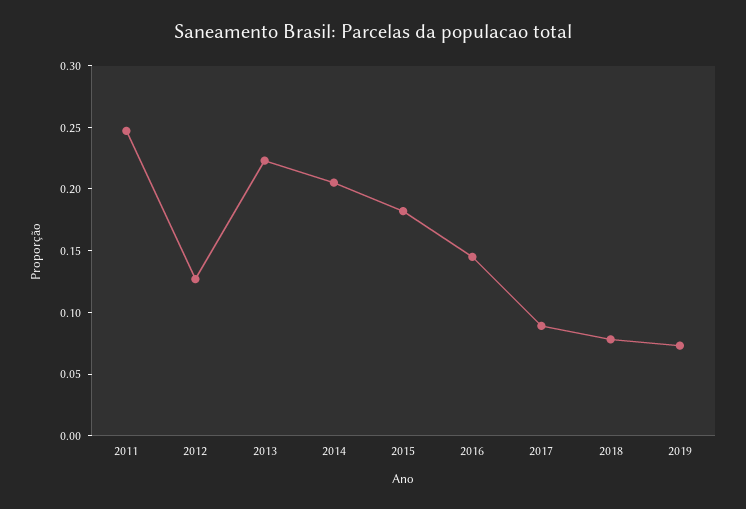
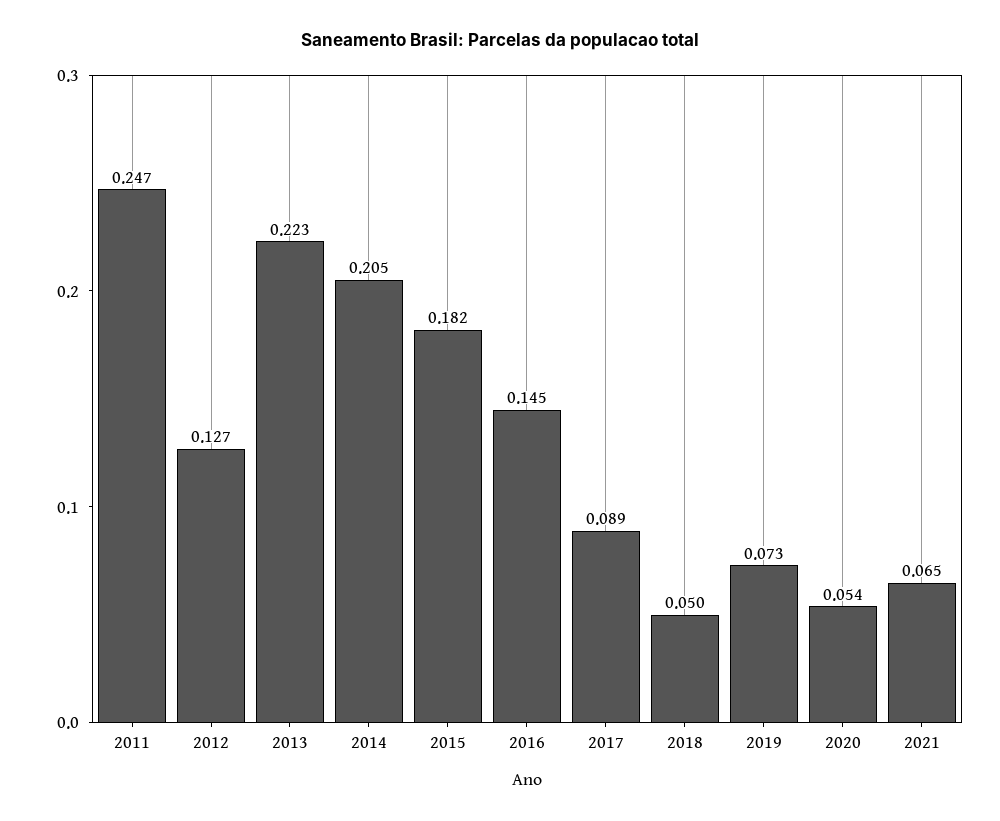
2018: 0.08 -> 0.05
2020: none -> 0.054
2021: none -> 0.065

